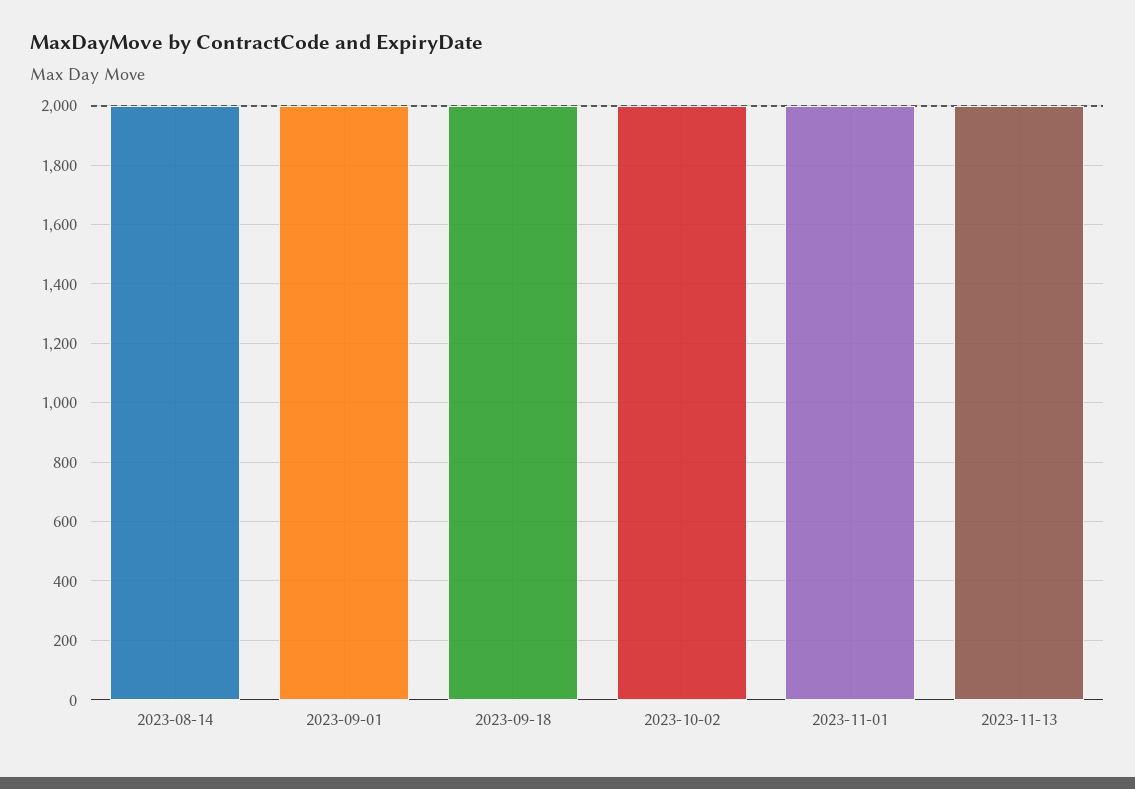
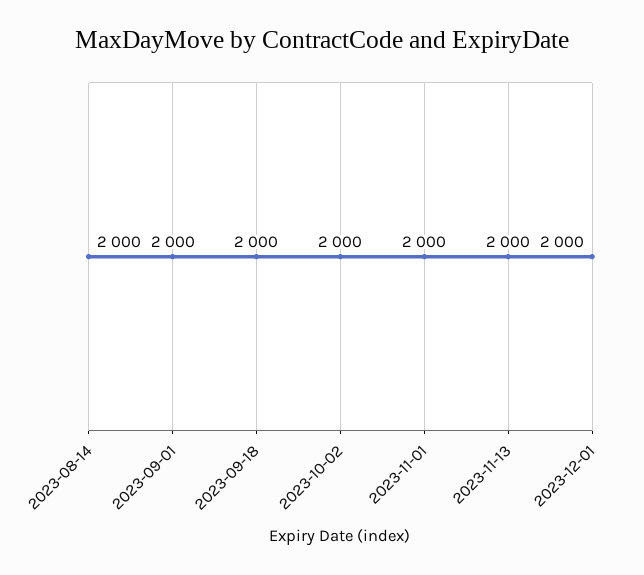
2023-12-01: none -> 2000

